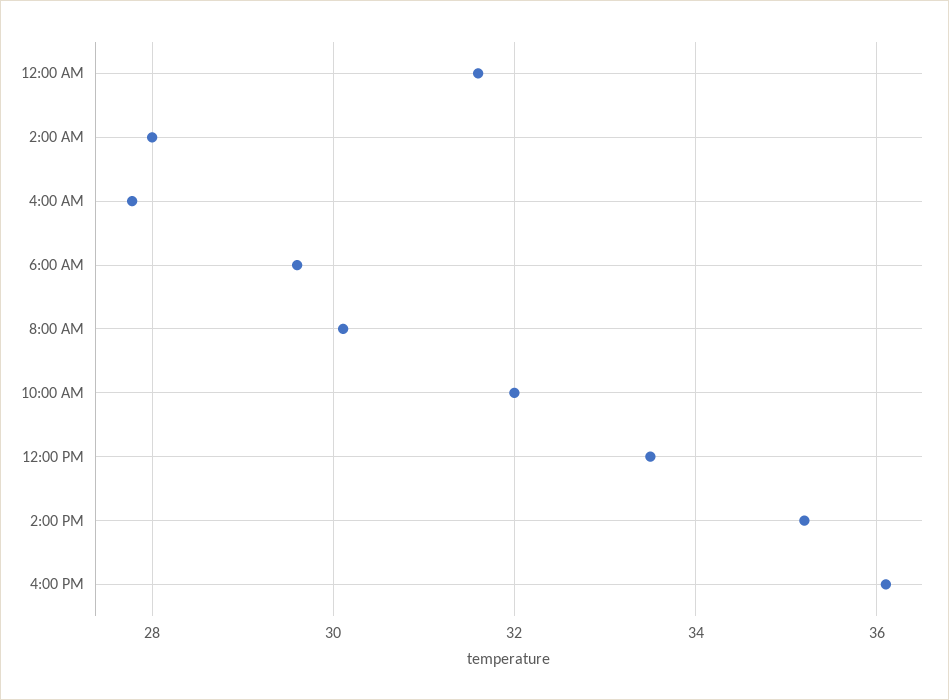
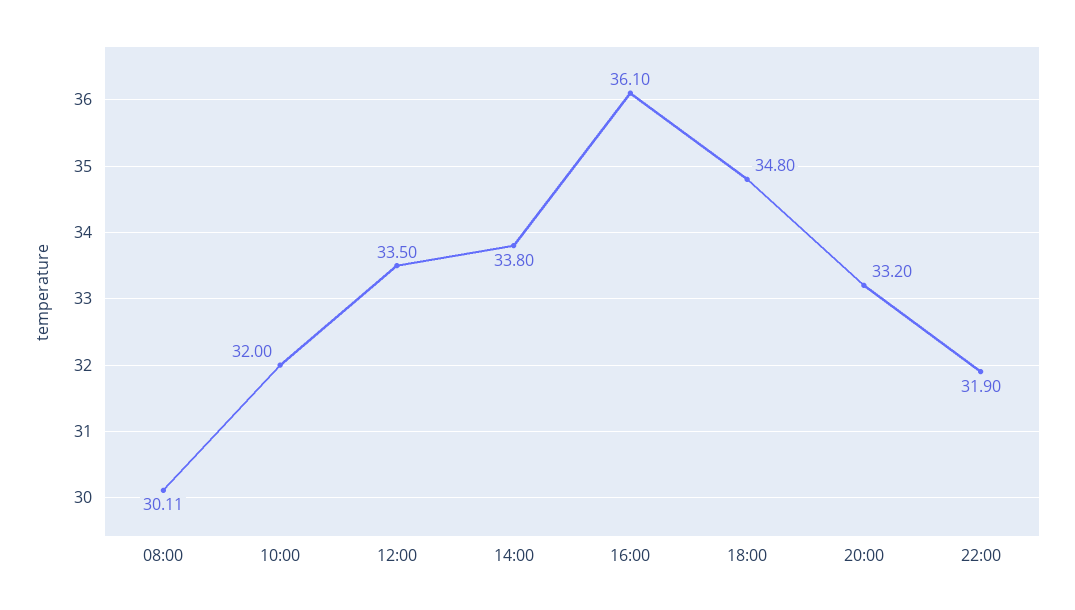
12:00 AM: 31.6 -> none
2:00 AM: 28 -> none
4:00 AM: 27.8 -> none
6:00 AM: 29.6 -> none
2:00 PM: 35.2 -> 33.8
18:00: none -> 34.8
20:00: none -> 33.2
22:00: none -> 31.9

